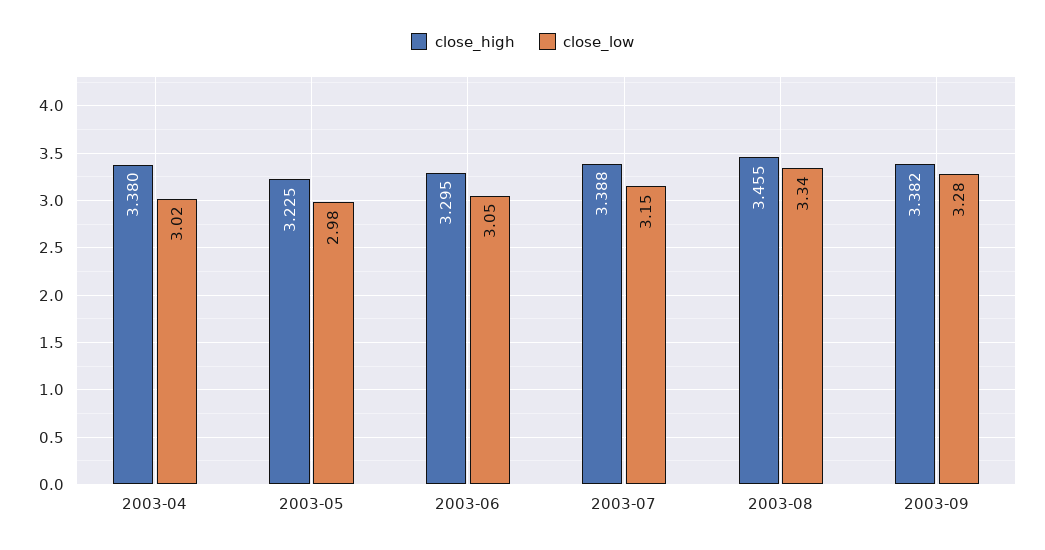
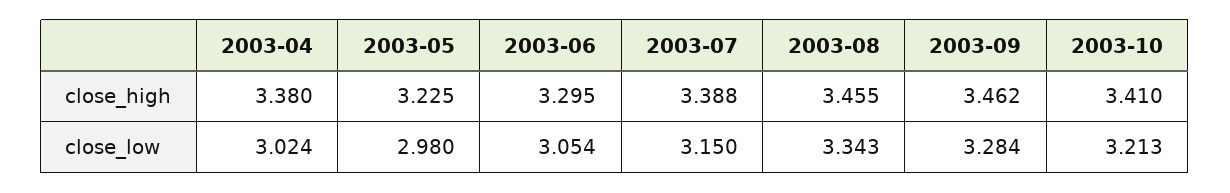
close_high, 2003-09: 3.382 -> 3.462
close_high, 2003-10: none -> 3.41
close_low, 2003-10: none -> 3.213

